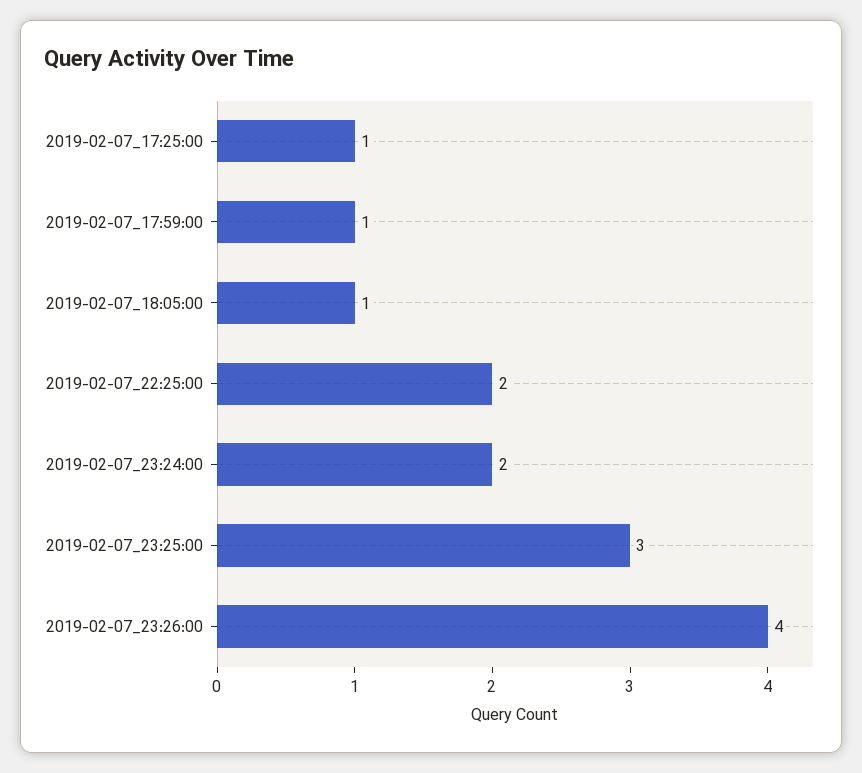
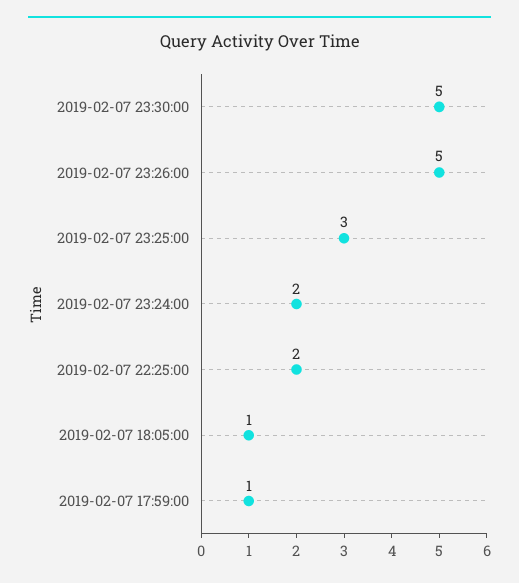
2019-02-07_17:25:00: 1 -> none
2019-02-07_23:26:00: 4 -> 5
2019-02-07 23:30:00: none -> 5

